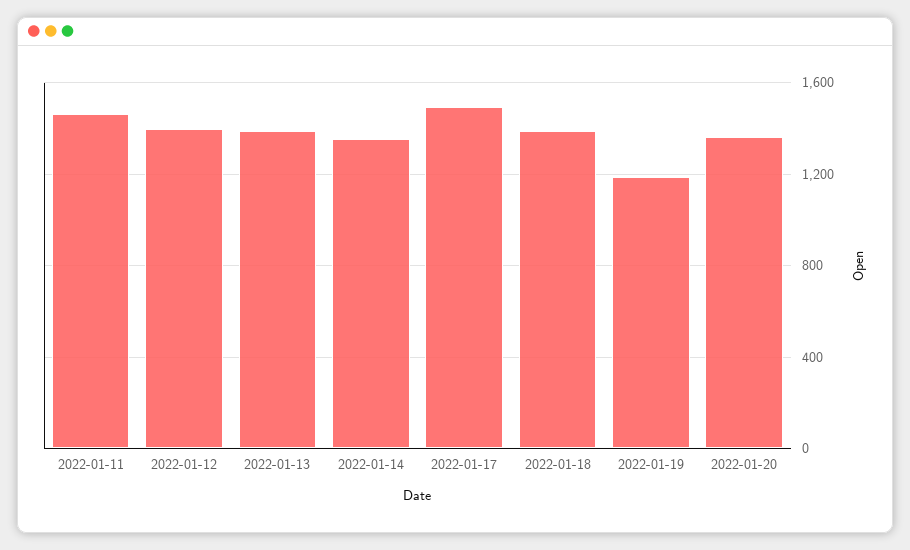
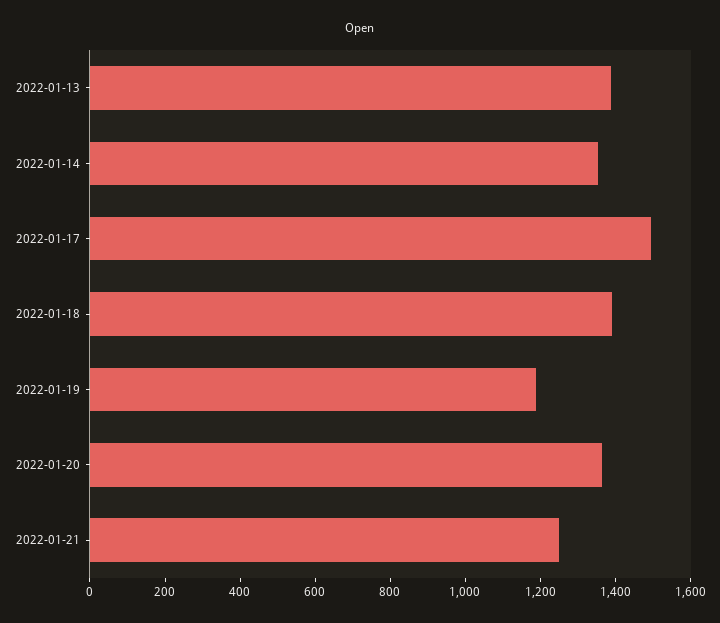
2022-01-11: 1450 -> none
2022-01-12: 1400 -> none
2022-01-21: none -> 1250

